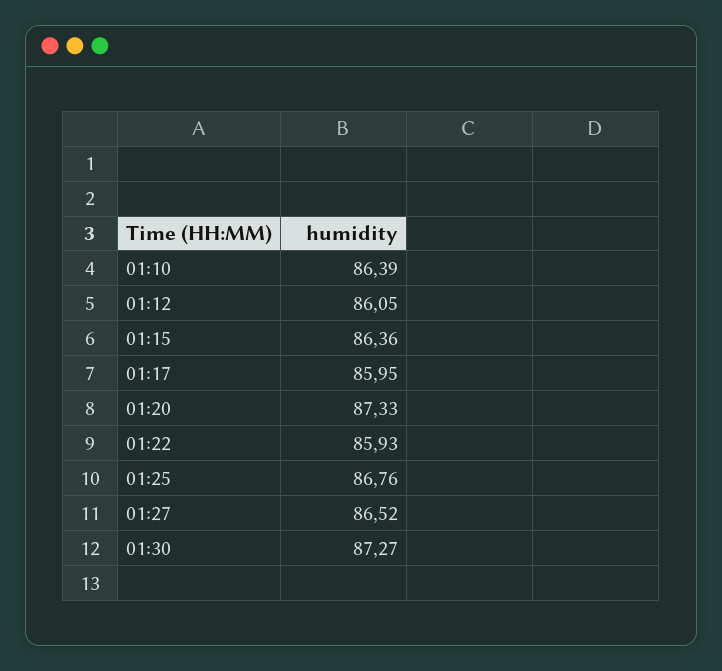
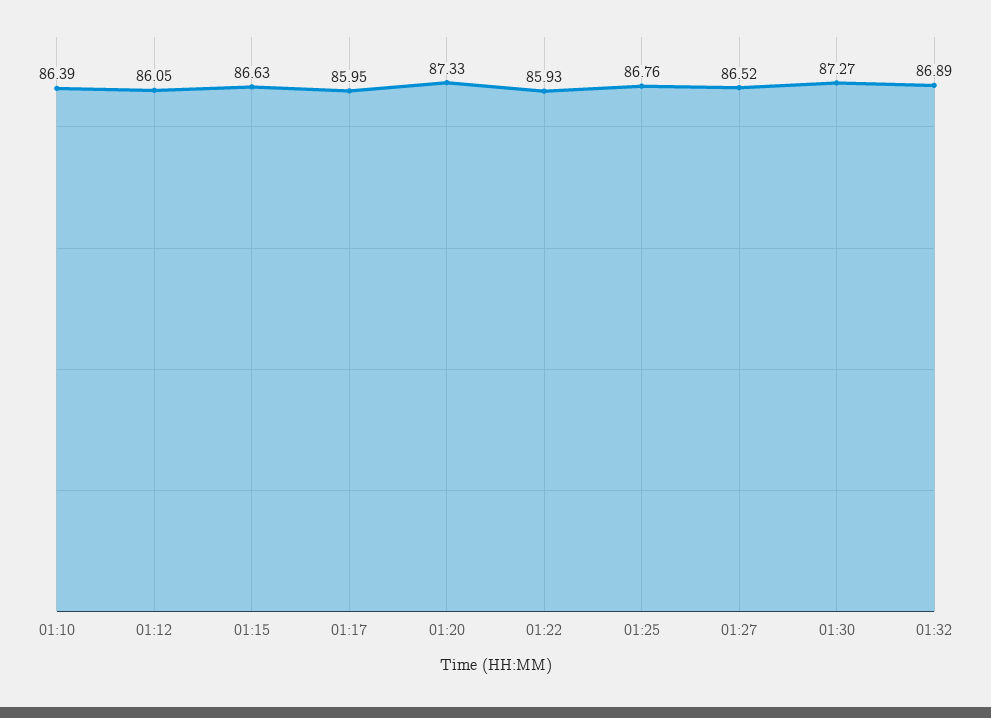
01:15: 86.36 -> 86.63
01:32: none -> 86.89

